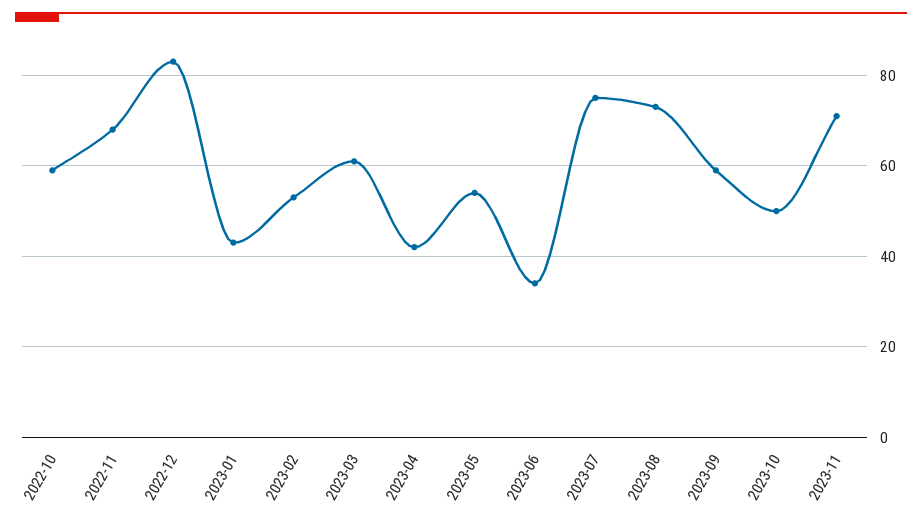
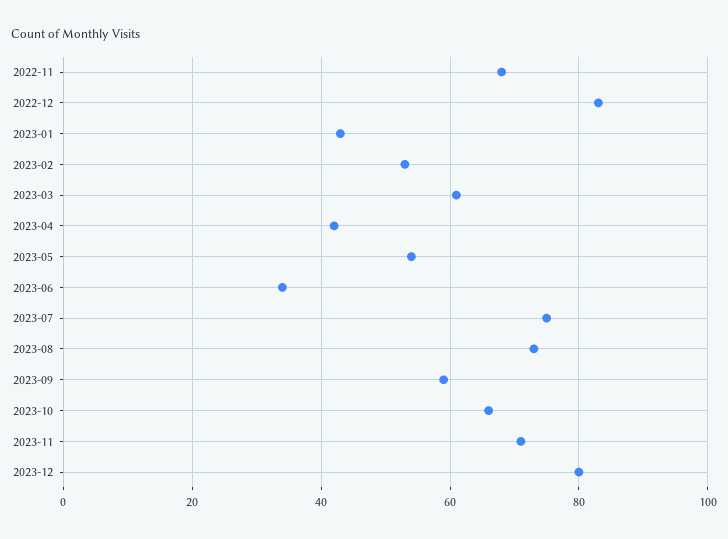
2022-10: 60 -> none
2023-10: 50 -> 65
2023-12: none -> 80

